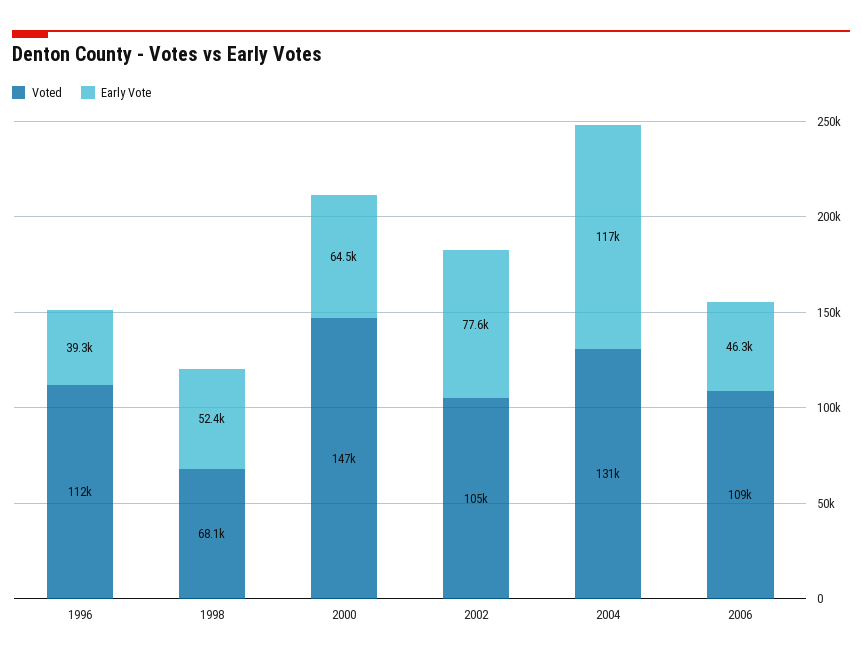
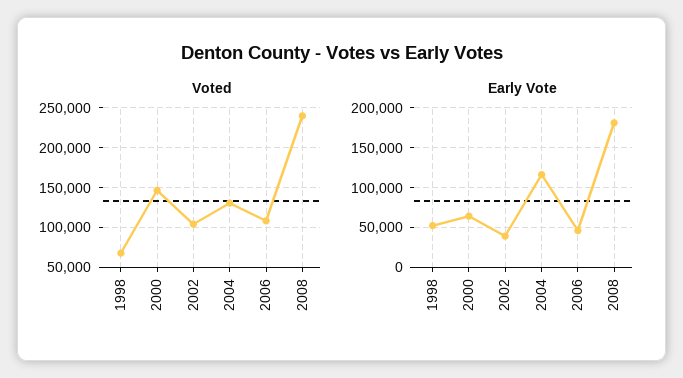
Voted, 1996: 112000 -> none
Early Vote, 1996: 39300 -> none
Early Vote, 2002: 77600 -> 40000
Voted, 2008: none -> 240000
Early Vote, 2008: none -> 180000

